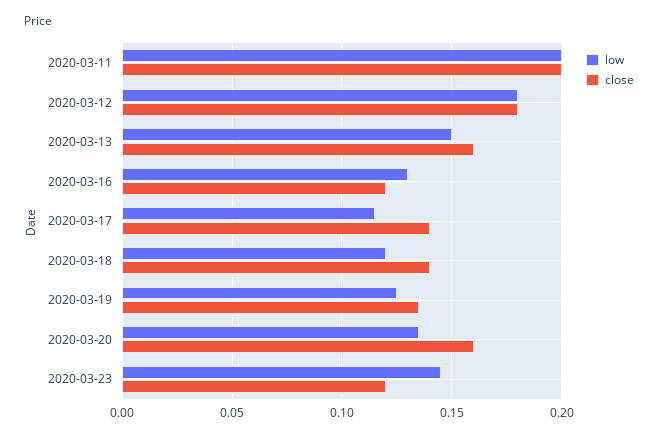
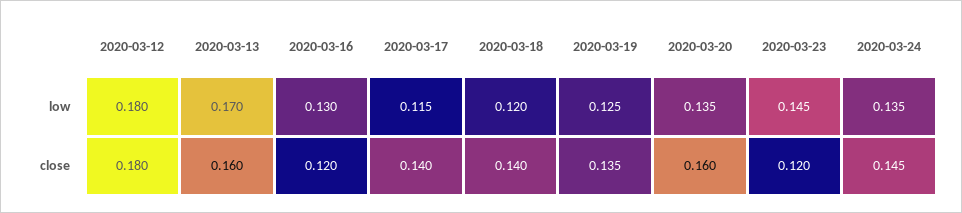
low, 2020-03-11: 0.2 -> none
close, 2020-03-11: 0.2 -> none
low, 2020-03-13: 0.15 -> 0.17
low, 2020-03-24: none -> 0.135
close, 2020-03-24: none -> 0.145

